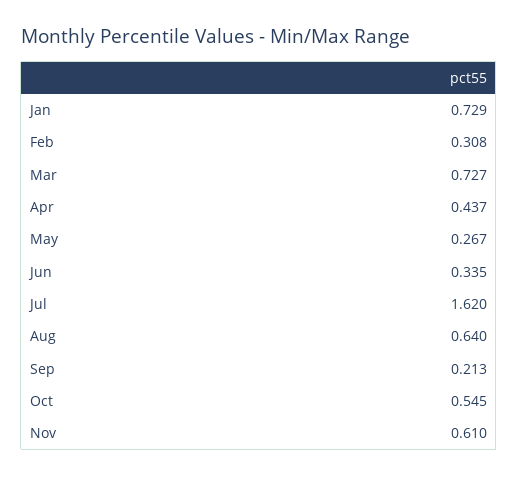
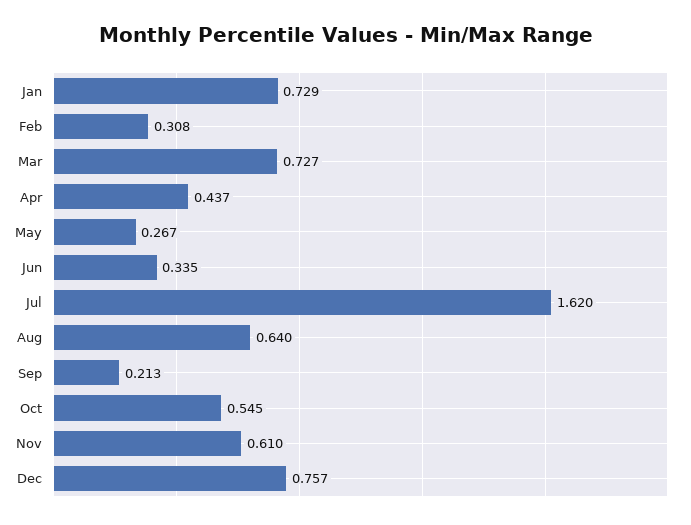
Dec: none -> 0.757

